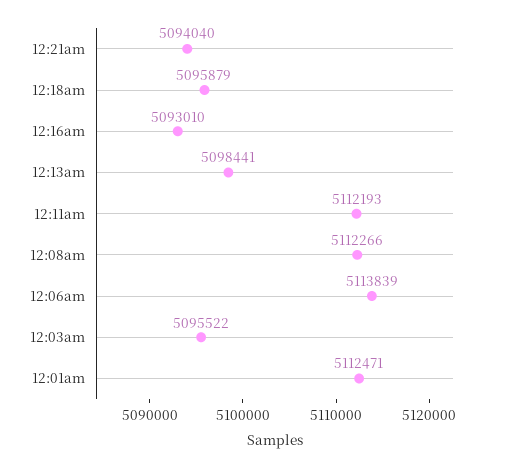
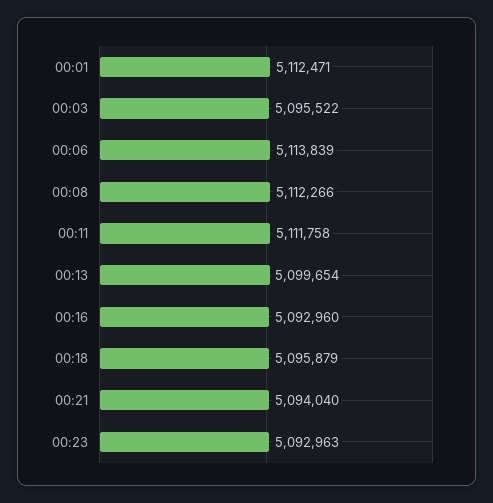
12:16am: 5093010 -> 5092960
12:13am: 5098441 -> 5099654
12:11am: 5112193 -> 5111758
00:23: none -> 5092963

